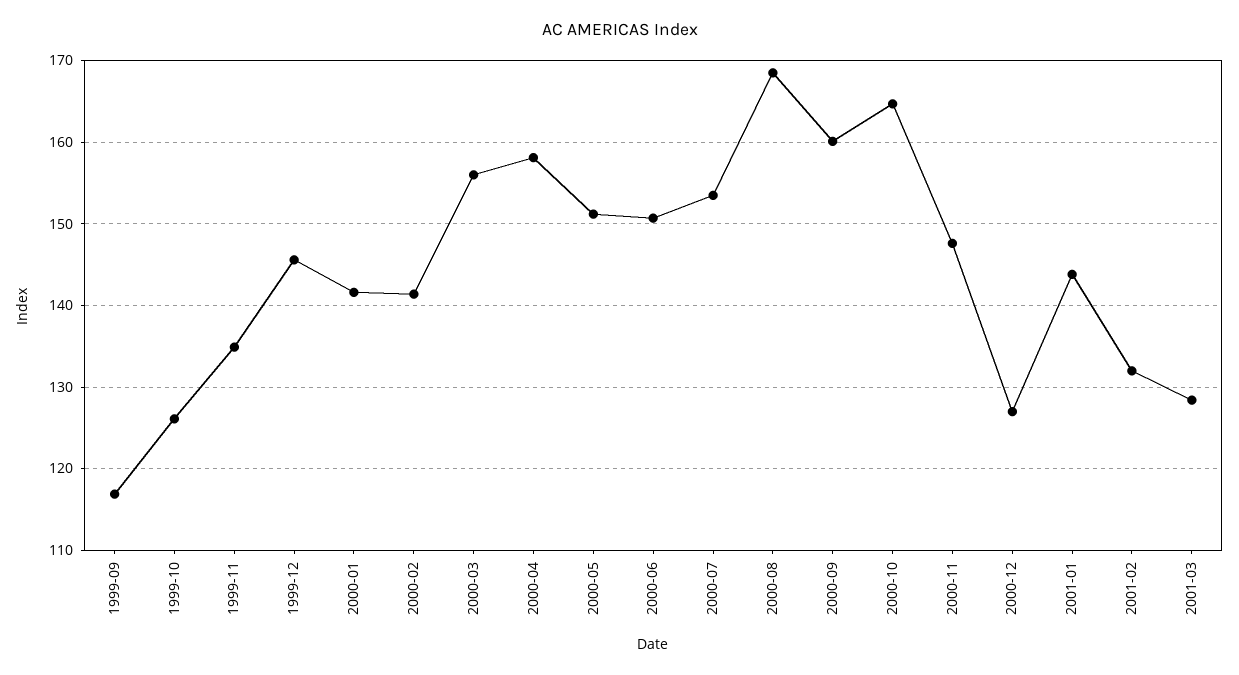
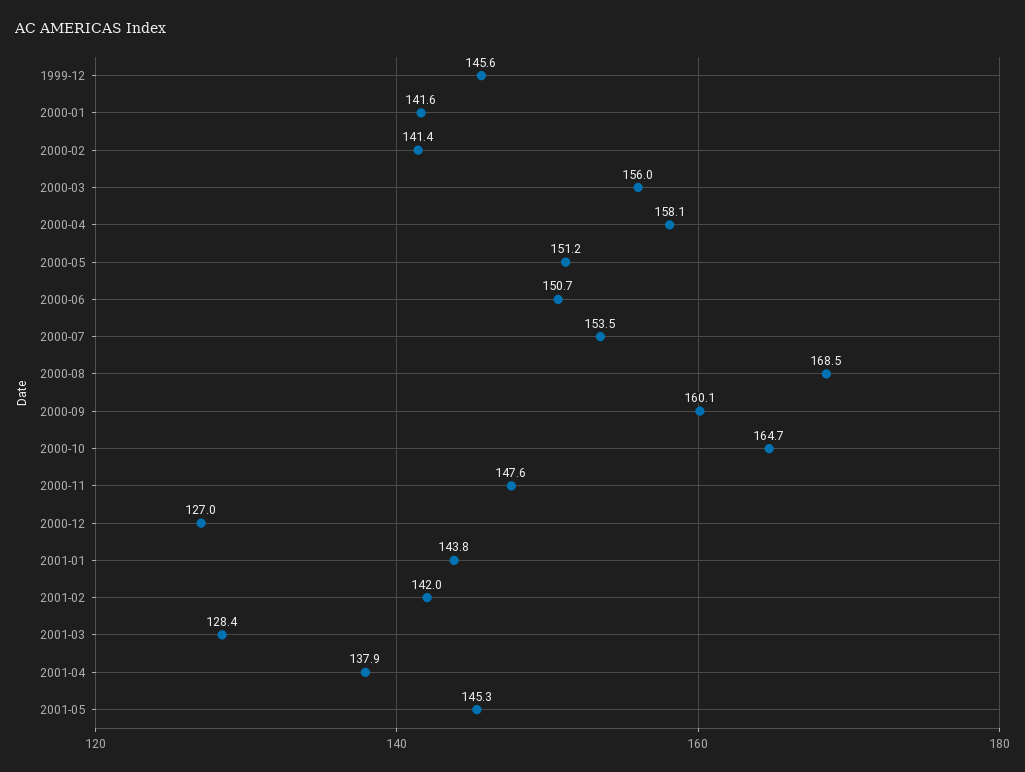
1999-09: 117 -> none
1999-10: 126 -> none
1999-11: 135 -> none
2001-02: 132 -> 142
2001-04: none -> 137.9
2001-05: none -> 145.3

